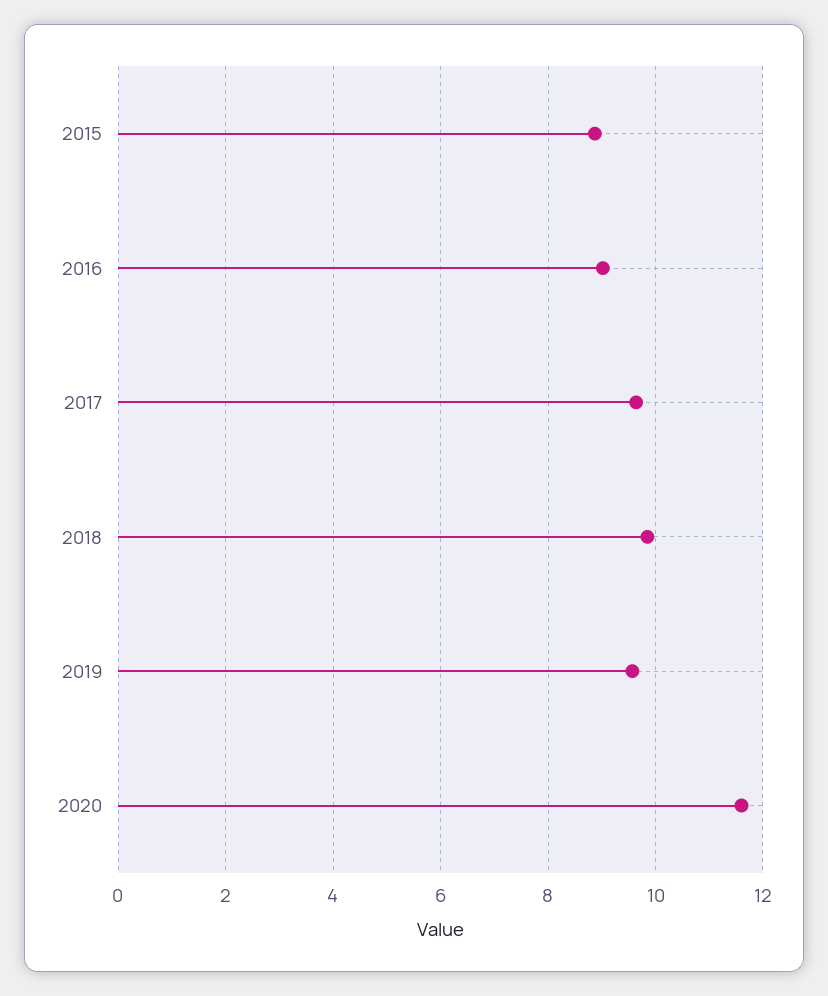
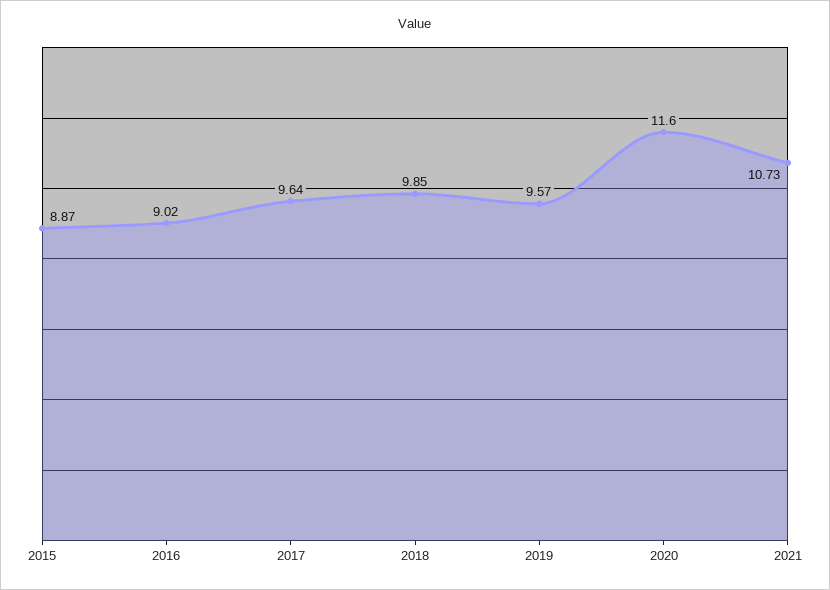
2021: none -> 10.73

